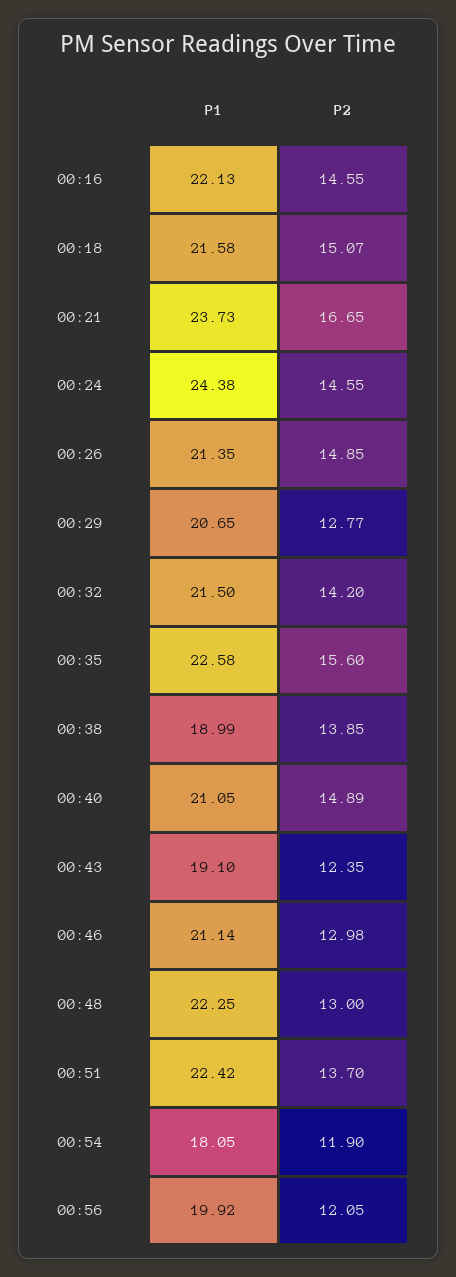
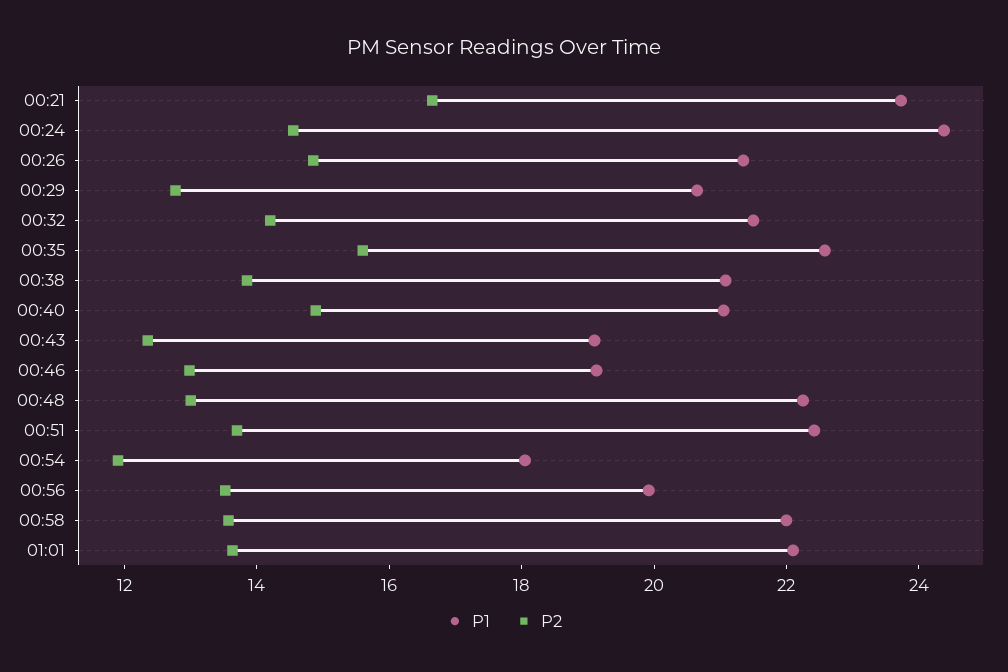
P1, 00:16: 22.13 -> none
P2, 00:16: 14.55 -> none
P1, 00:18: 21.58 -> none
P2, 00:18: 15.07 -> none
P1, 00:38: 18.99 -> 21
P1, 00:46: 21.14 -> 19
P2, 00:56: 12.05 -> 13.5
P1, 00:58: none -> 22
P2, 00:58: none -> 13.5
P1, 01:01: none -> 22
P2, 01:01: none -> 13.5

